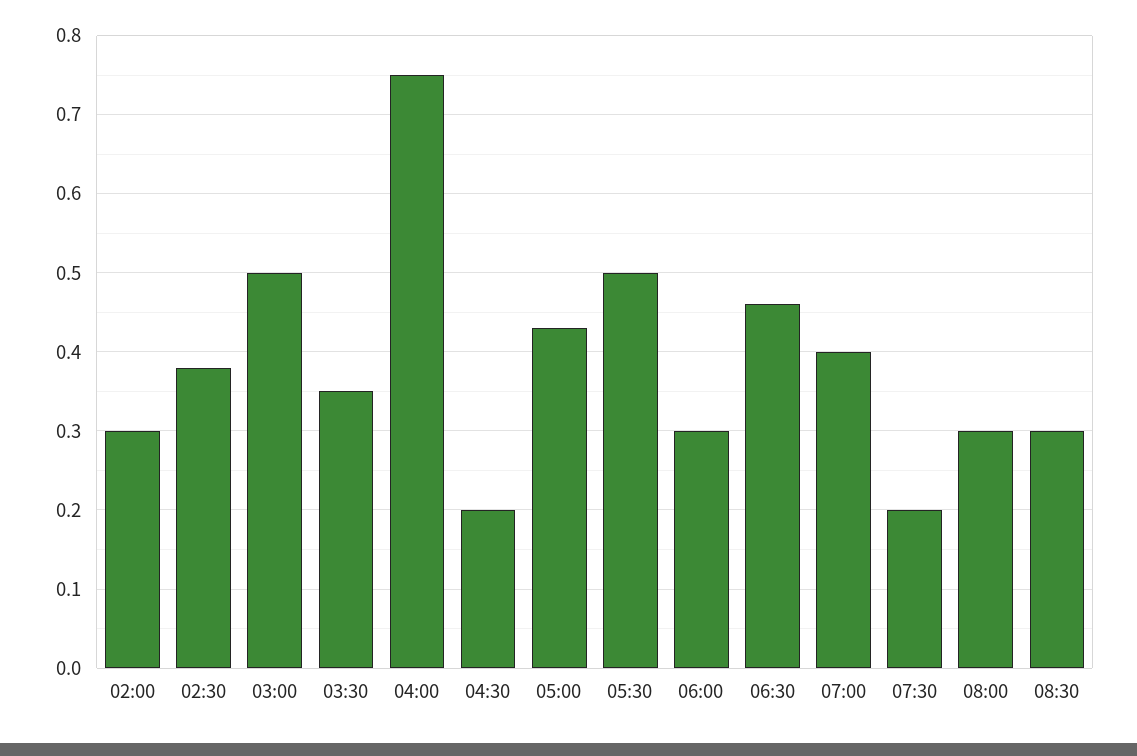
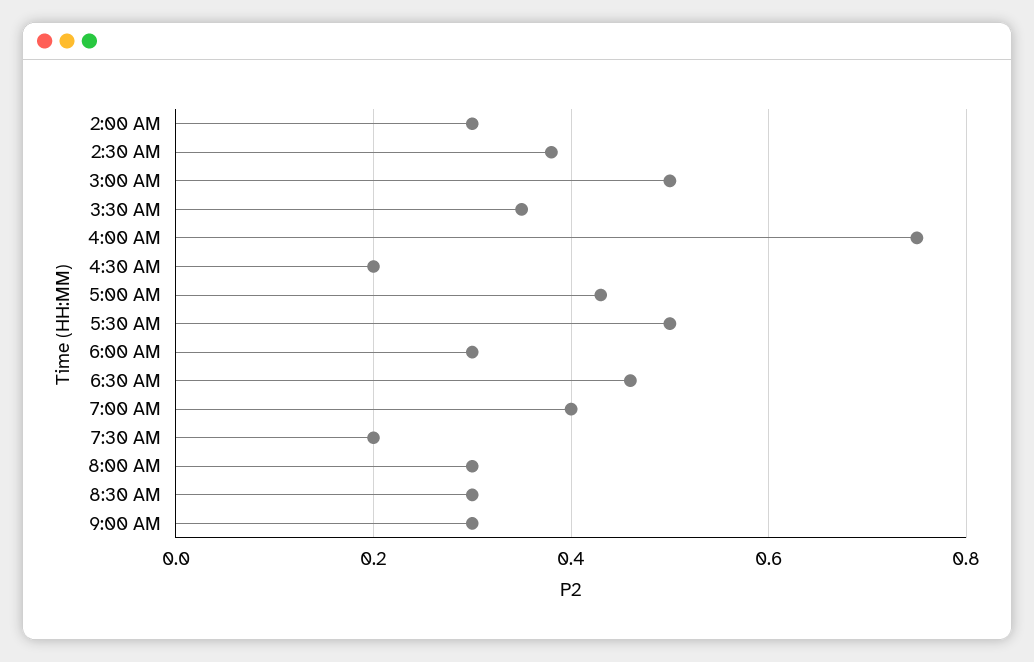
9:00 AM: none -> 0.3

